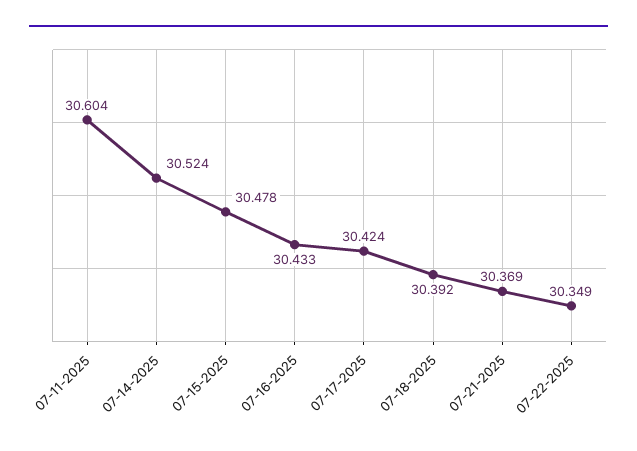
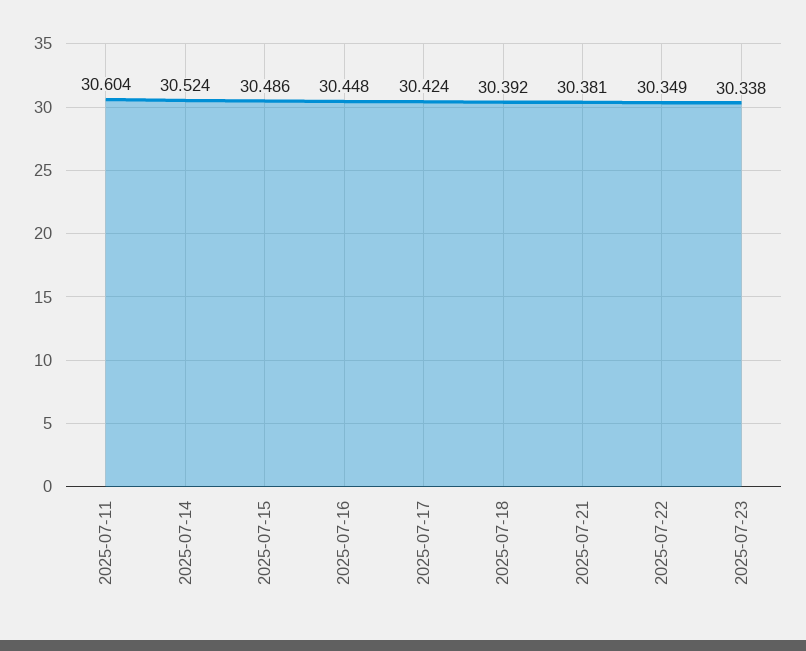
07-15-2025: 30.478 -> 30.486
07-16-2025: 30.433 -> 30.448
07-21-2025: 30.369 -> 30.381
2025-07-23: none -> 30.338

